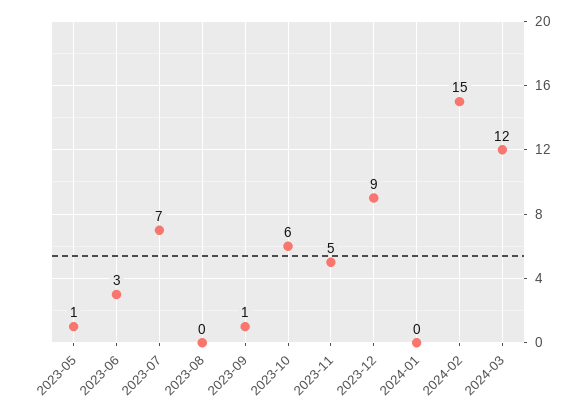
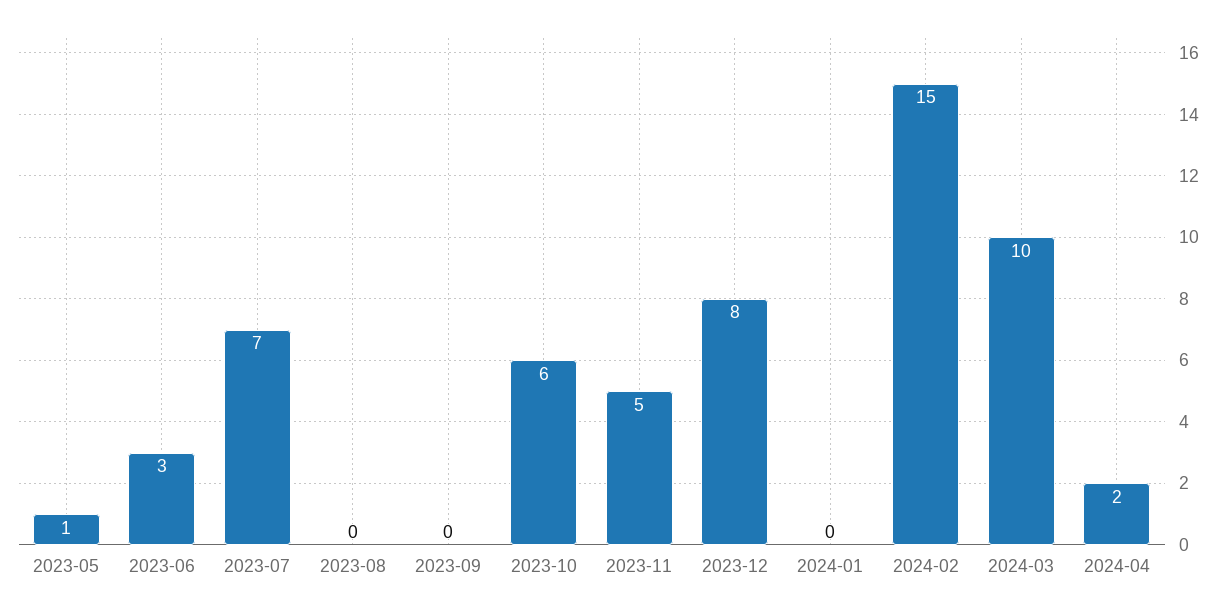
2023-09: 1 -> 0
2023-12: 9 -> 8
2024-03: 12 -> 10
2024-04: none -> 2

